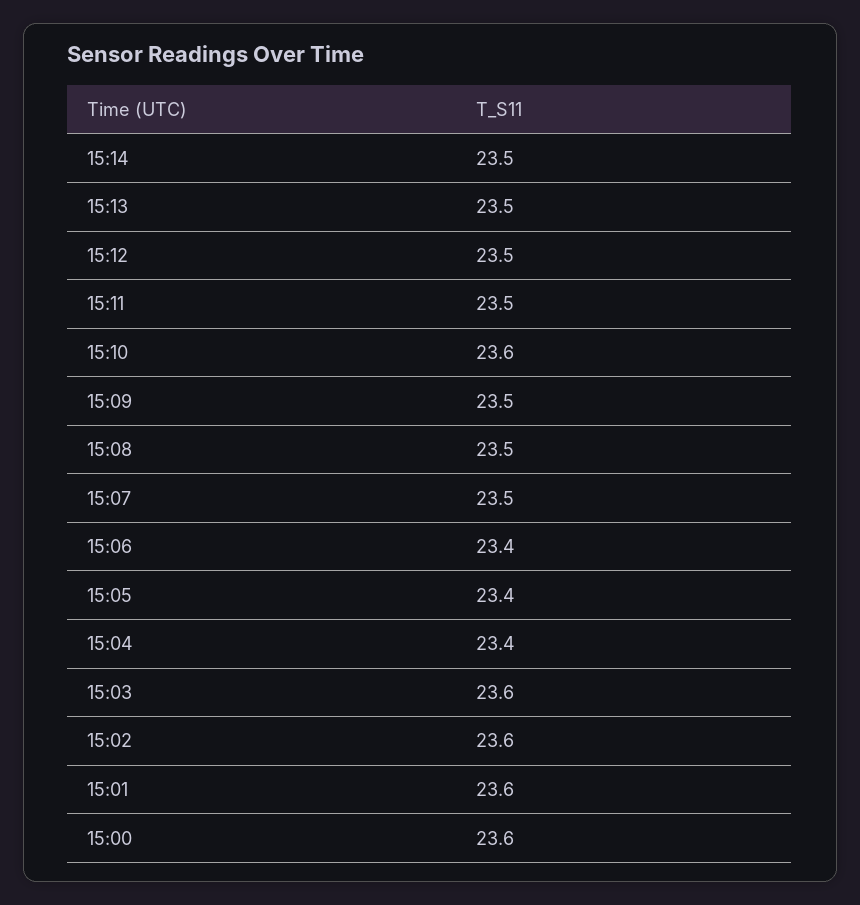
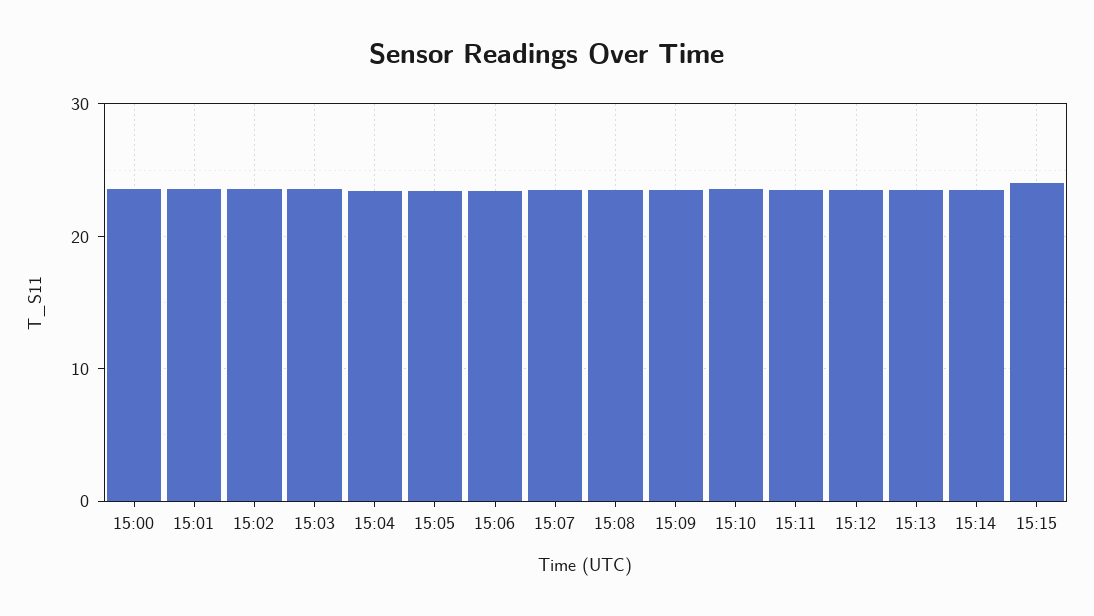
15:15: none -> 24

